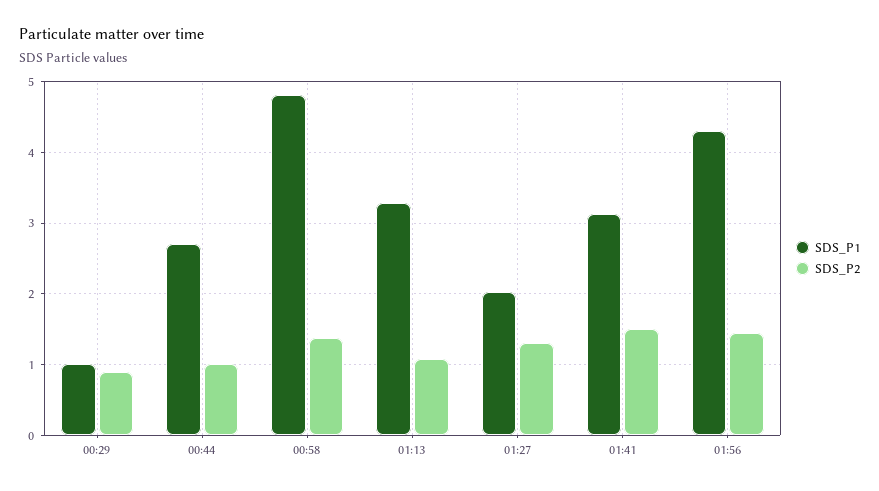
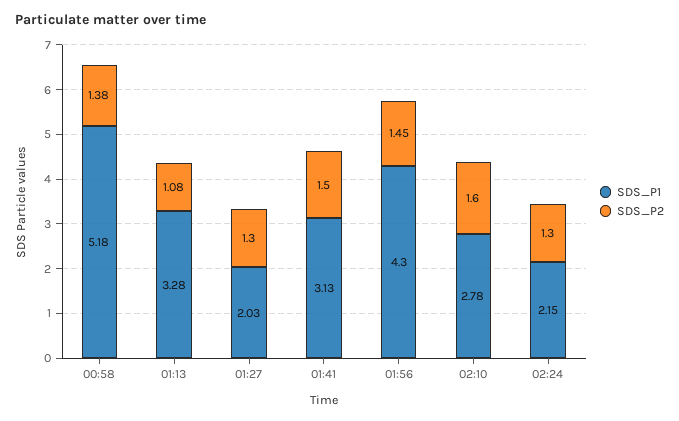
SDS_P1, 00:29: 1 -> none
SDS_P2, 00:29: 0.9 -> none
SDS_P1, 00:44: 2.7 -> none
SDS_P2, 00:44: 1 -> none
SDS_P1, 00:58: 4.8 -> 5.18
SDS_P1, 02:10: none -> 2.78
SDS_P2, 02:10: none -> 1.6
SDS_P1, 02:24: none -> 2.15
SDS_P2, 02:24: none -> 1.3

